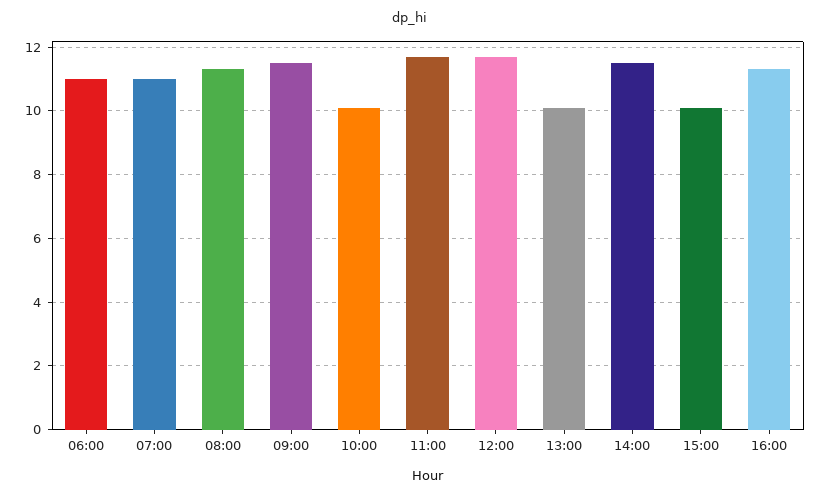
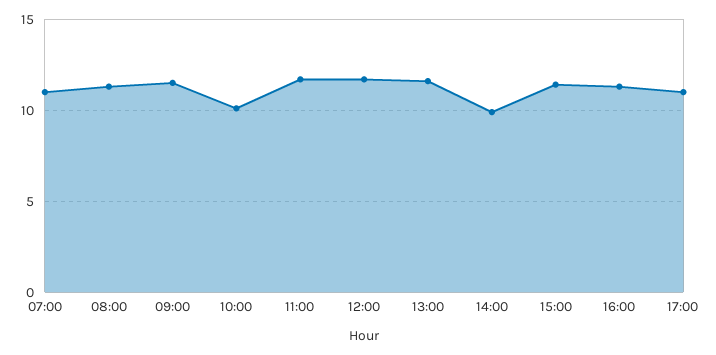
06:00: 11 -> none
13:00: 10 -> 11.5
14:00: 11.5 -> 10
15:00: 10 -> 11.5
17:00: none -> 11

